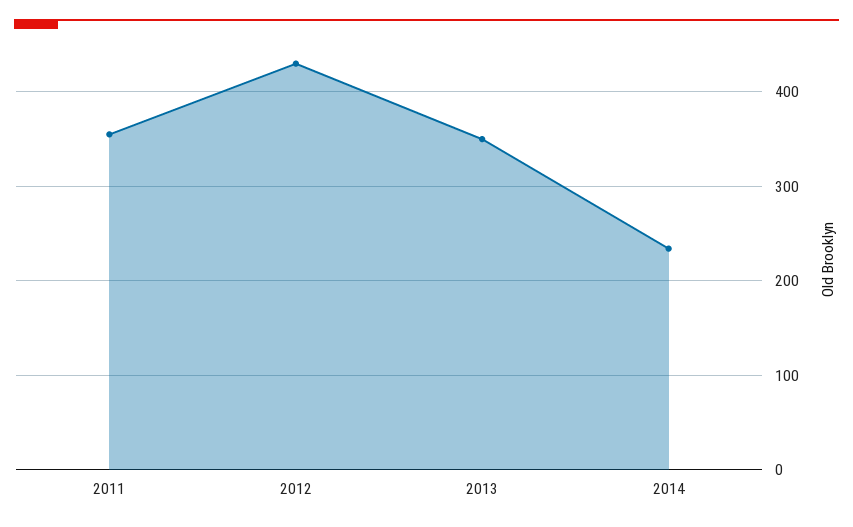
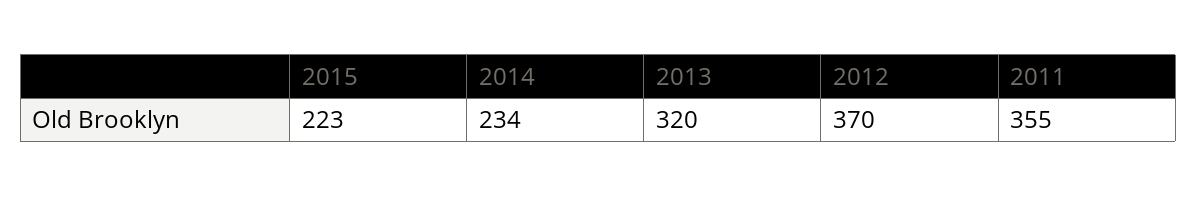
2012: 430 -> 370
2013: 350 -> 320
2015: none -> 223

